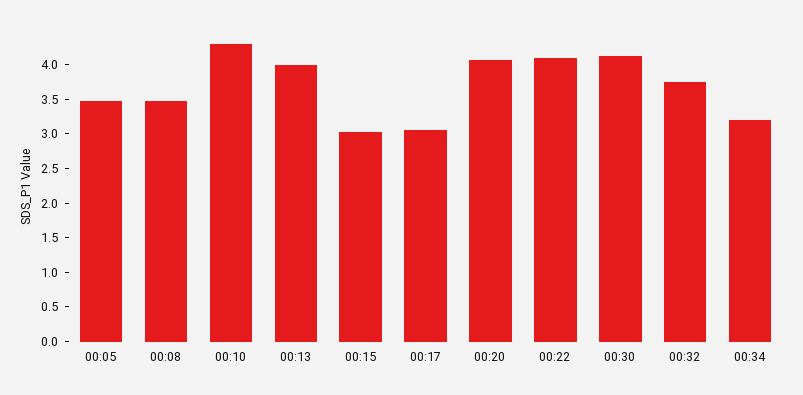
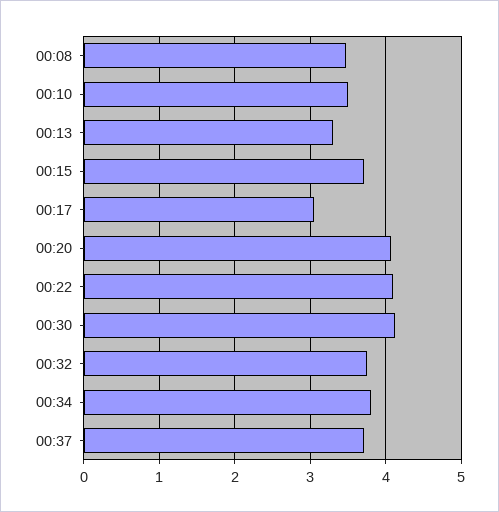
00:05: 3.5 -> none
00:10: 4.25 -> 3.5
00:13: 4 -> 3.3
00:15: 3 -> 3.7
00:34: 3.25 -> 3.8
00:37: none -> 3.7

